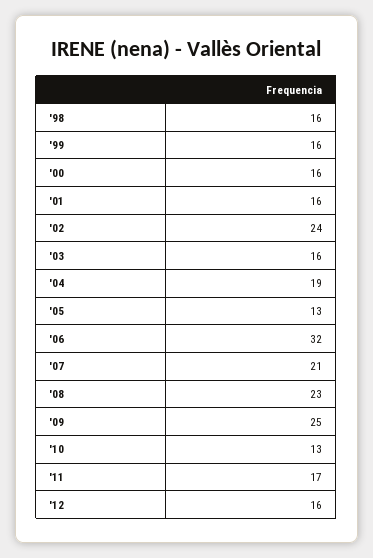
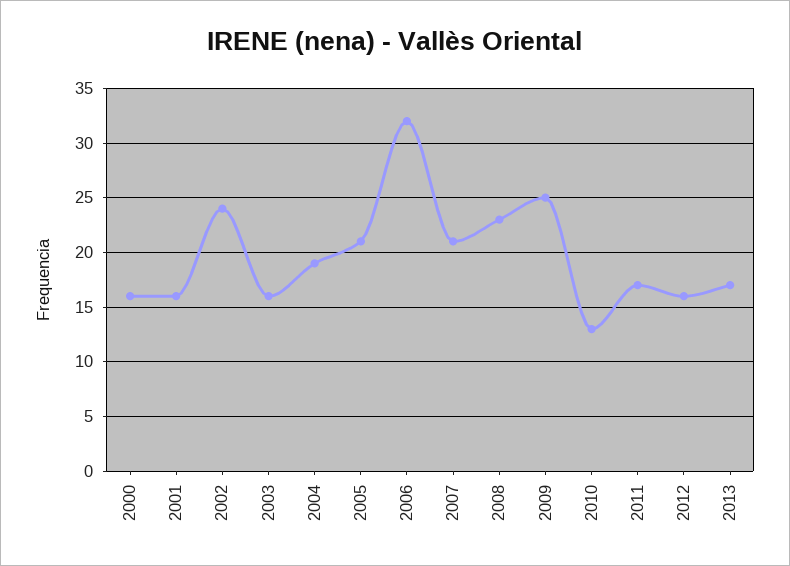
'98: 16 -> none
'99: 16 -> none
'05: 13 -> 21
2013: none -> 17

